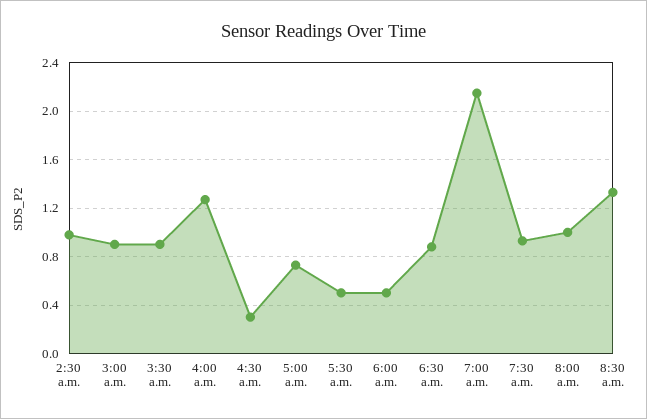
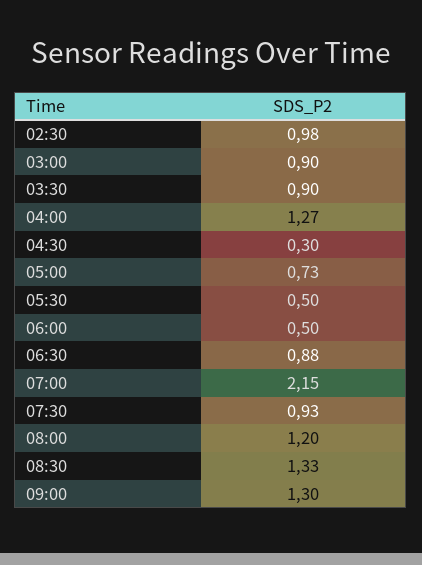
8:00 a.m.: 1 -> 1.2
09:00: none -> 1.3

